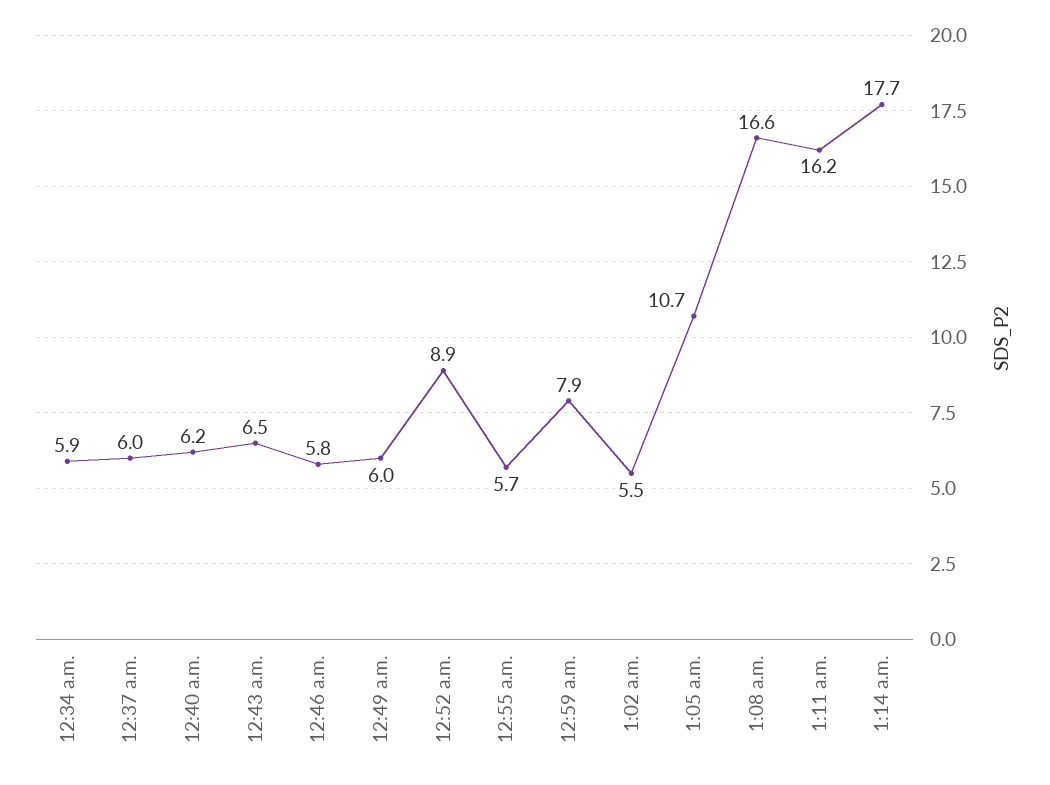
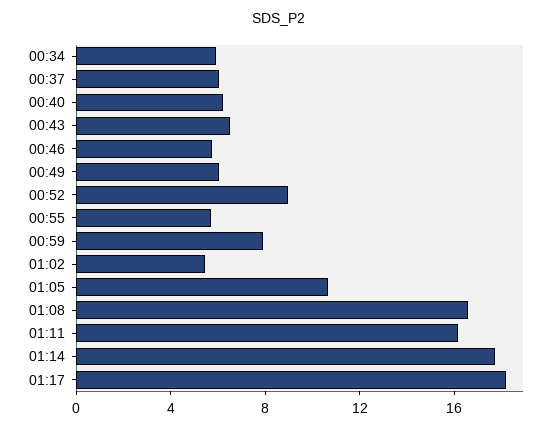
01:17: none -> 18

